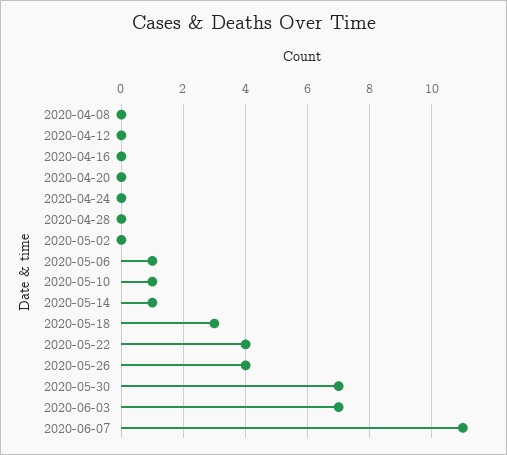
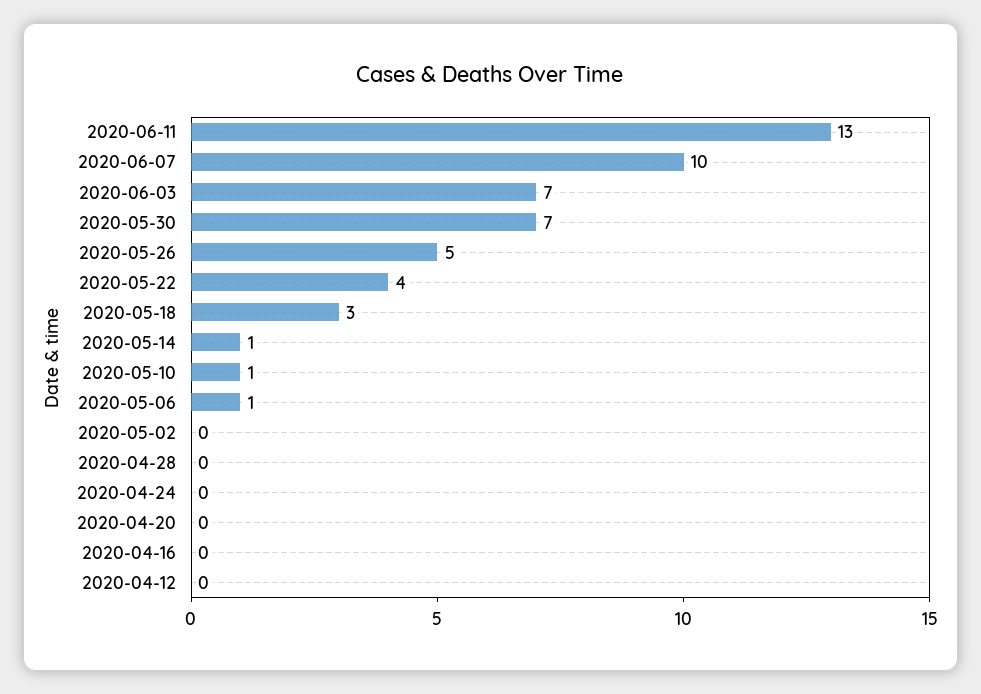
2020-04-08: 0 -> none
2020-05-26: 4 -> 5
2020-06-07: 11 -> 10
2020-06-11: none -> 13

